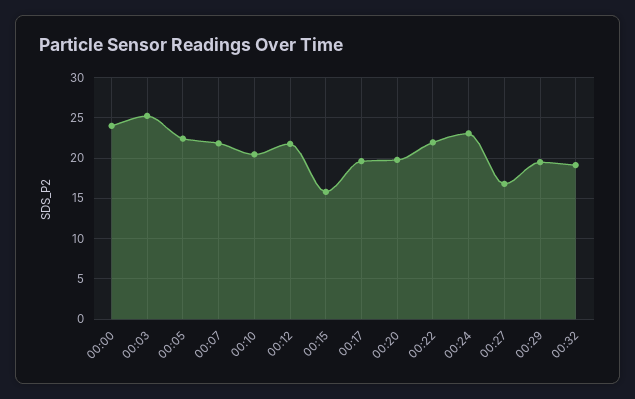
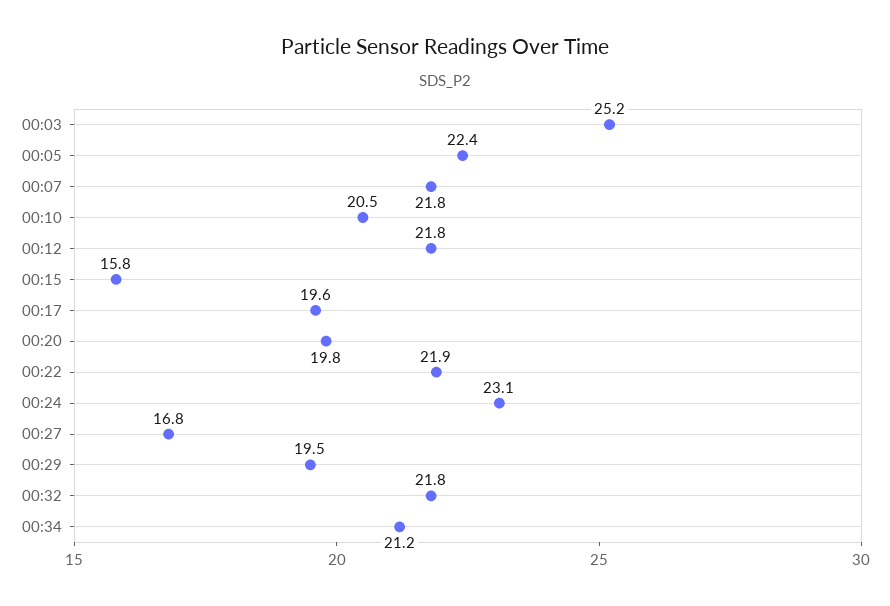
00:00: 24 -> none
00:32: 19 -> 21.8
00:34: none -> 21.2

